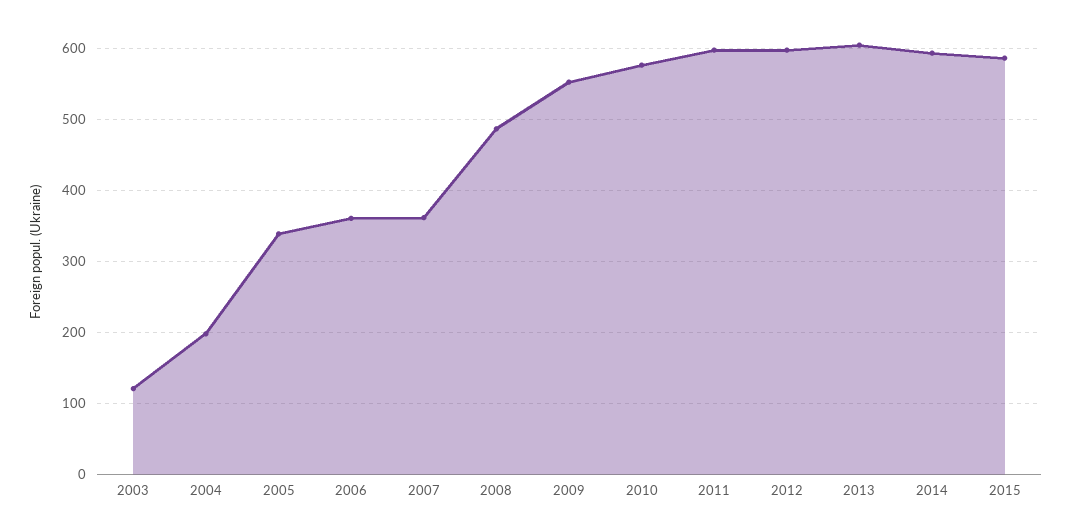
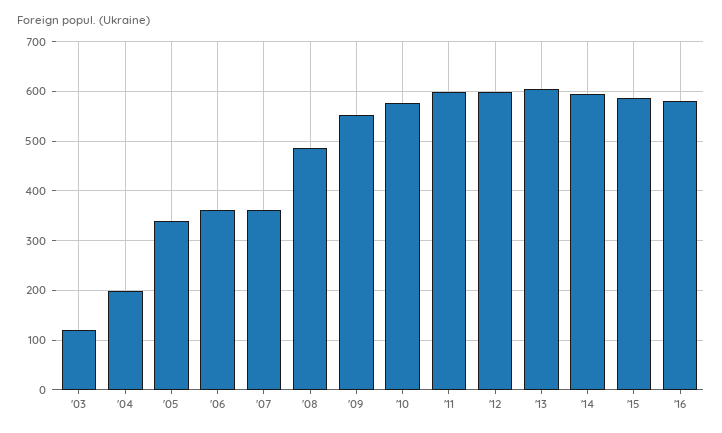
'16: none -> 580

